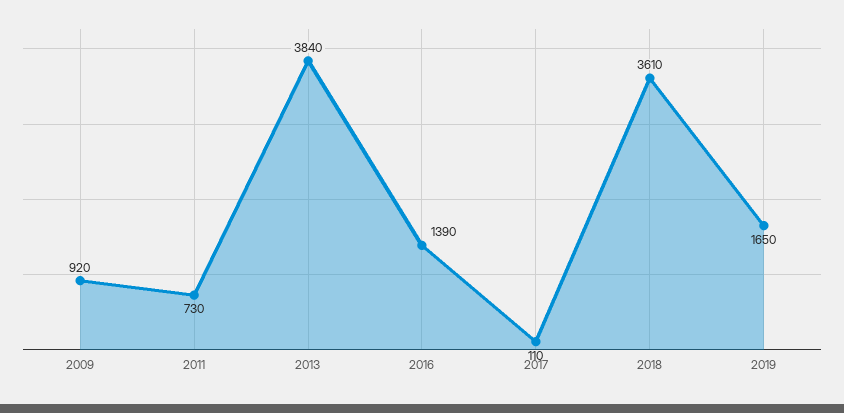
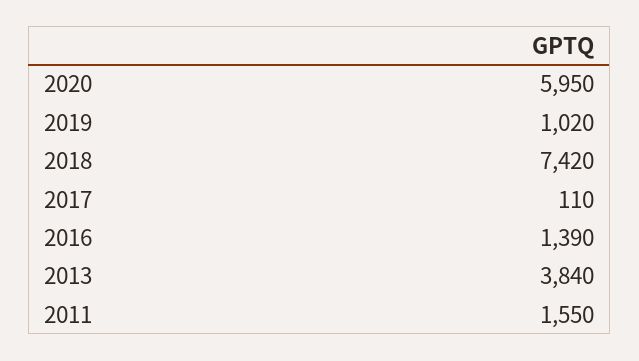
2009: 920 -> none
2011: 730 -> 1550
2018: 3610 -> 7420
2019: 1650 -> 1020
2020: none -> 5950

